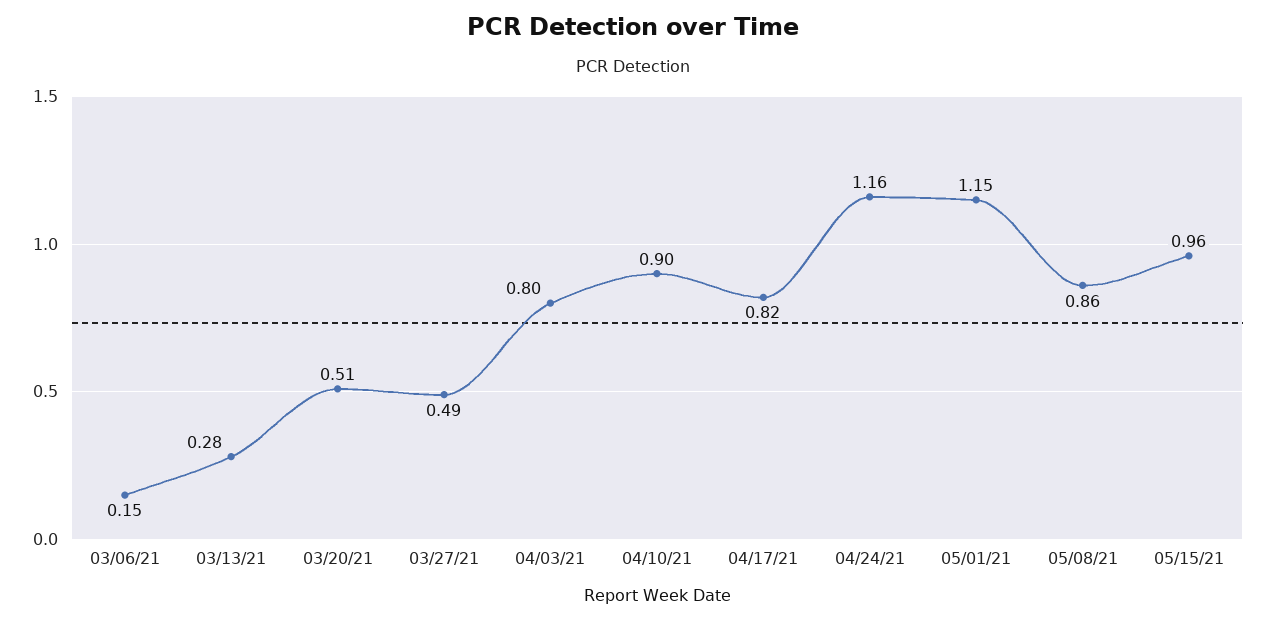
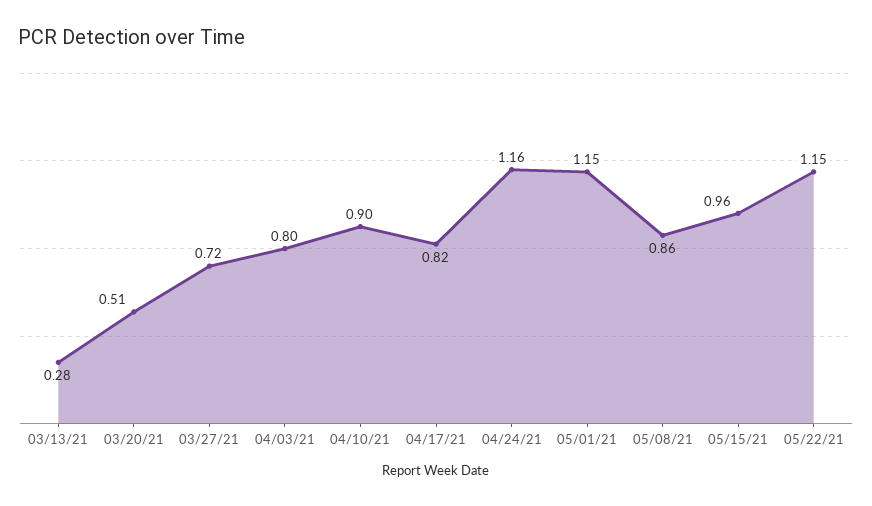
03/06/21: 0.15 -> none
03/27/21: 0.49 -> 0.72
05/22/21: none -> 1.15

